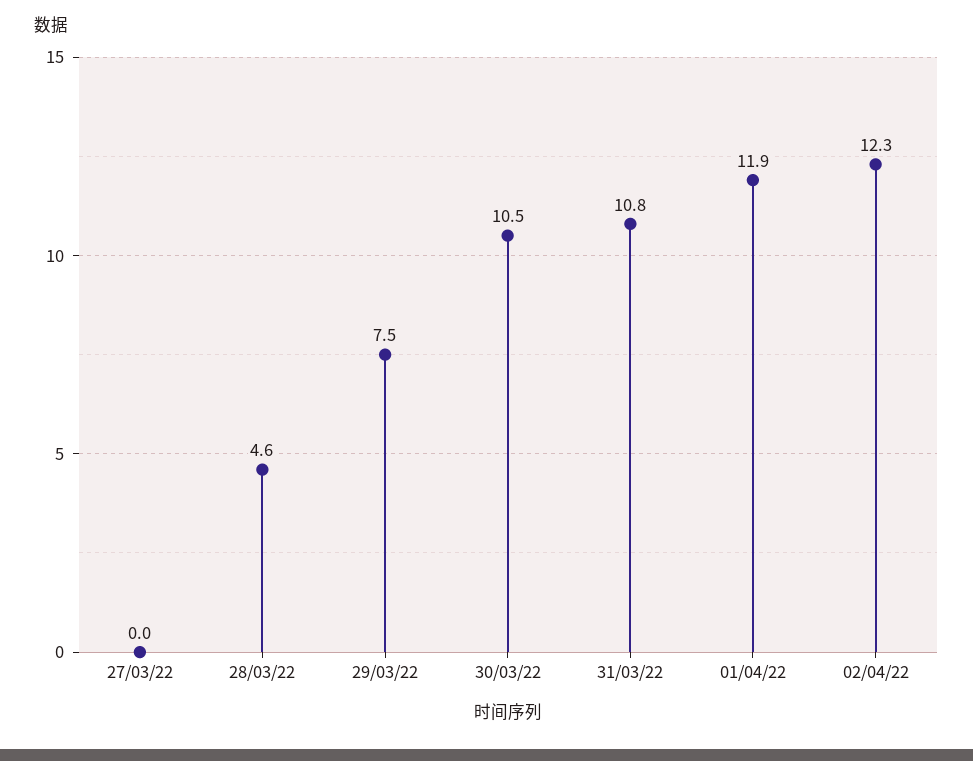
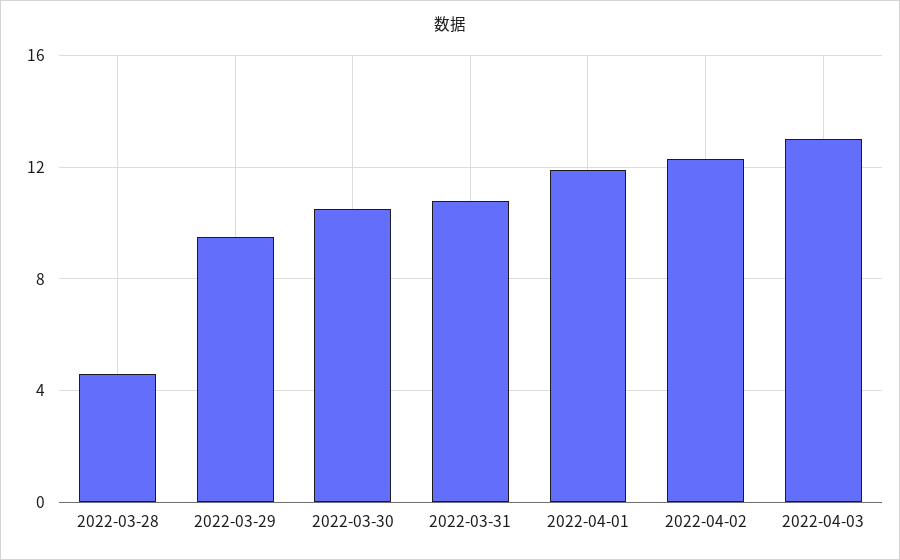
27/03/22: 0 -> none
29/03/22: 7.5 -> 9.5
2022-04-03: none -> 13

